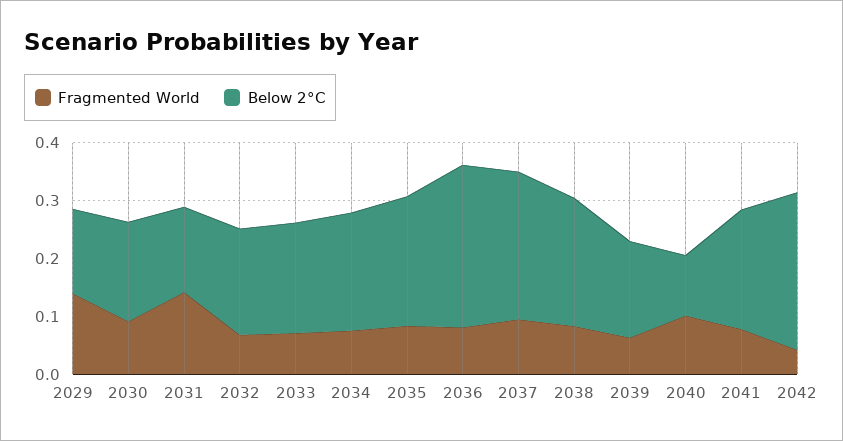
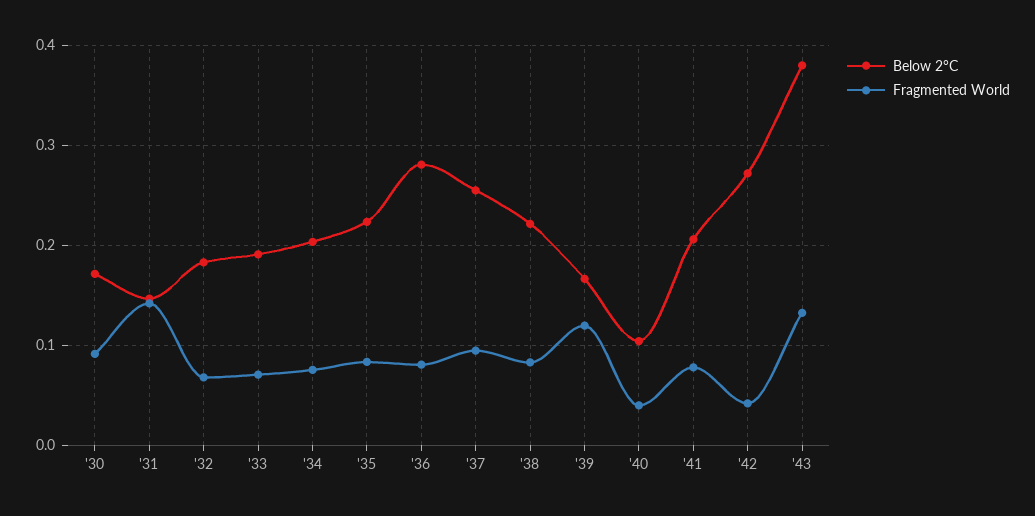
Fragmented World, 2029: 0.14 -> none
Below 2°C, 2029: 0.14 -> none
Fragmented World, 2039: 0.06 -> 0.12
Fragmented World, 2040: 0.1 -> 0.04
Below 2°C, '43: none -> 0.38
Fragmented World, '43: none -> 0.13

